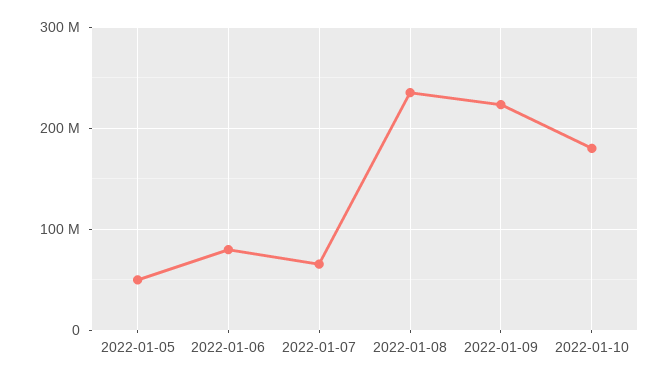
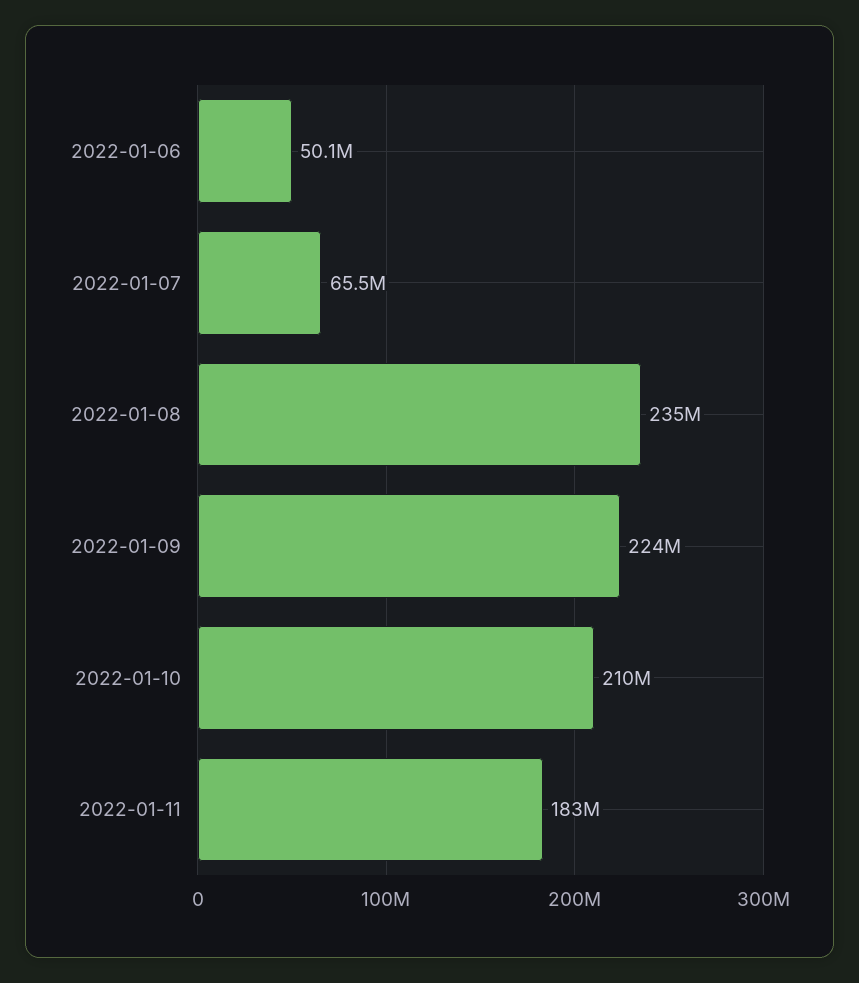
2022-01-05: 50000000 -> none
2022-01-06: 80000000 -> 50100000
2022-01-10: 180000000 -> 210000000
2022-01-11: none -> 183000000

